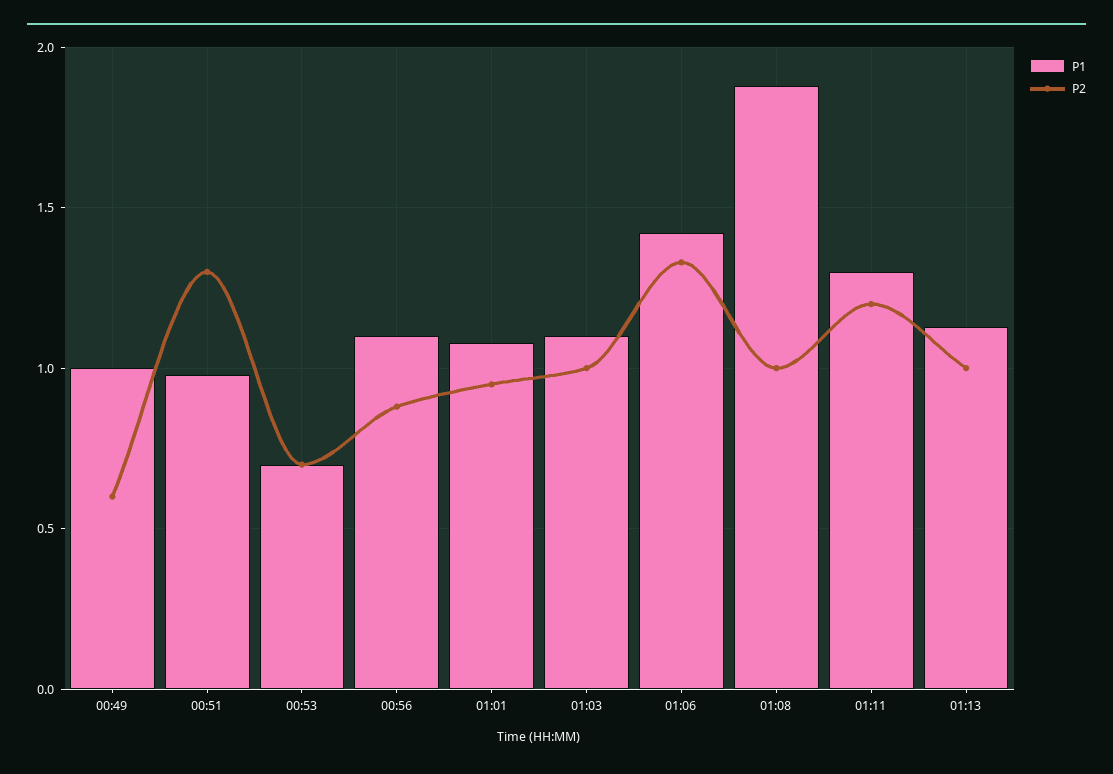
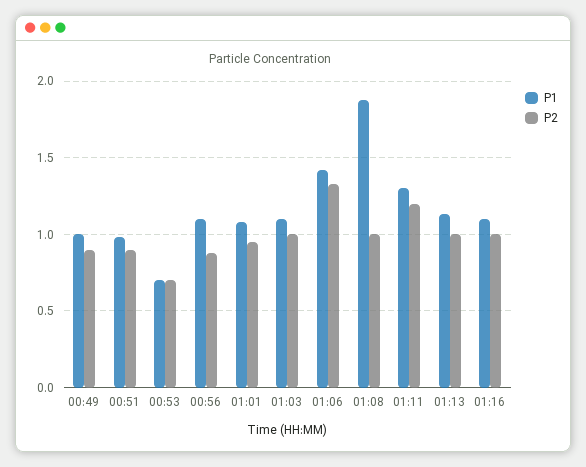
P2, 00:49: 0.6 -> 0.9
P2, 00:51: 1.3 -> 0.9
P1, 01:16: none -> 1.1
P2, 01:16: none -> 1

